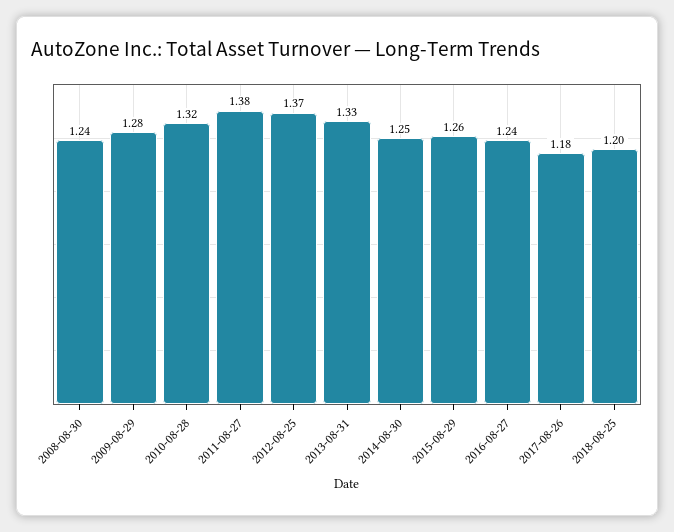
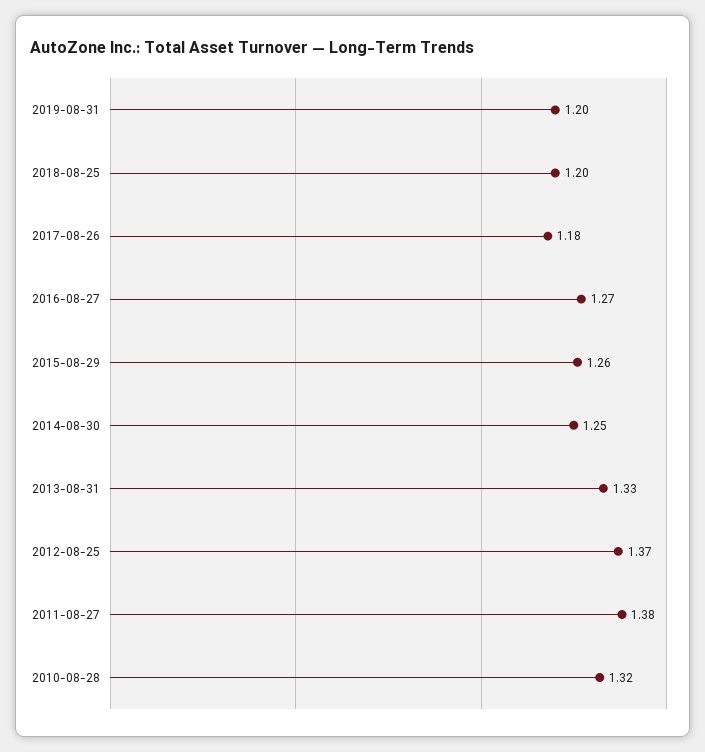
2008-08-30: 1.24 -> none
2009-08-29: 1.28 -> none
2016-08-27: 1.24 -> 1.27
2019-08-31: none -> 1.2

